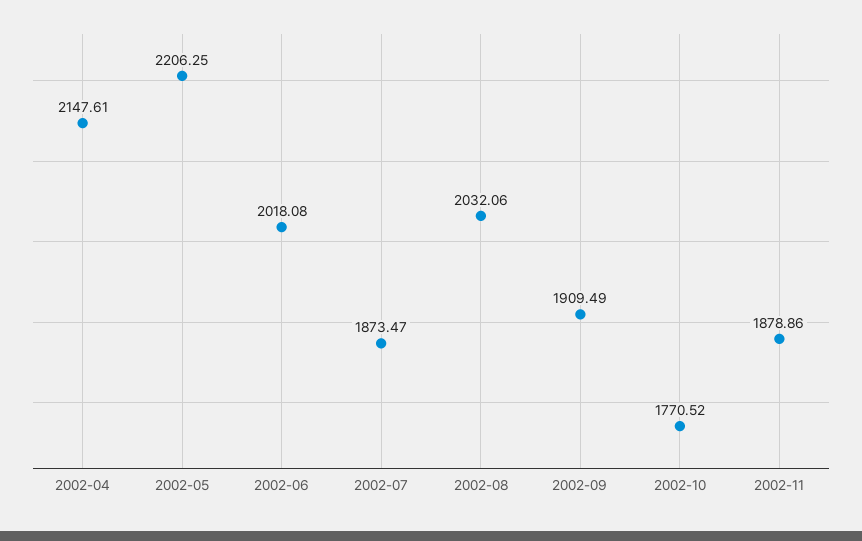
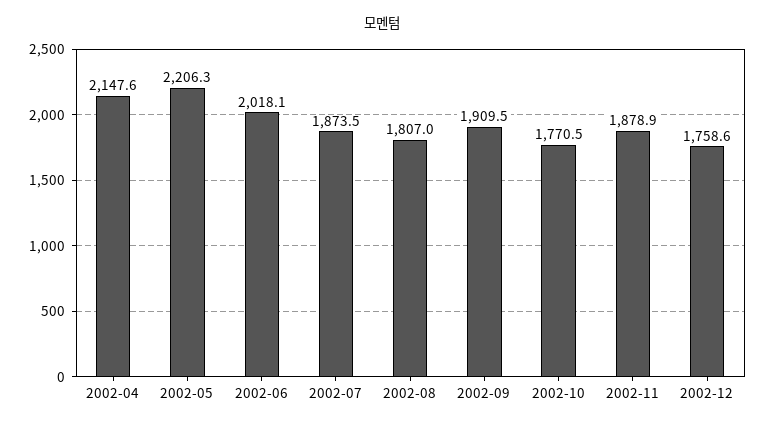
2002-08: 2032.06 -> 1807
2002-12: none -> 1758.6

